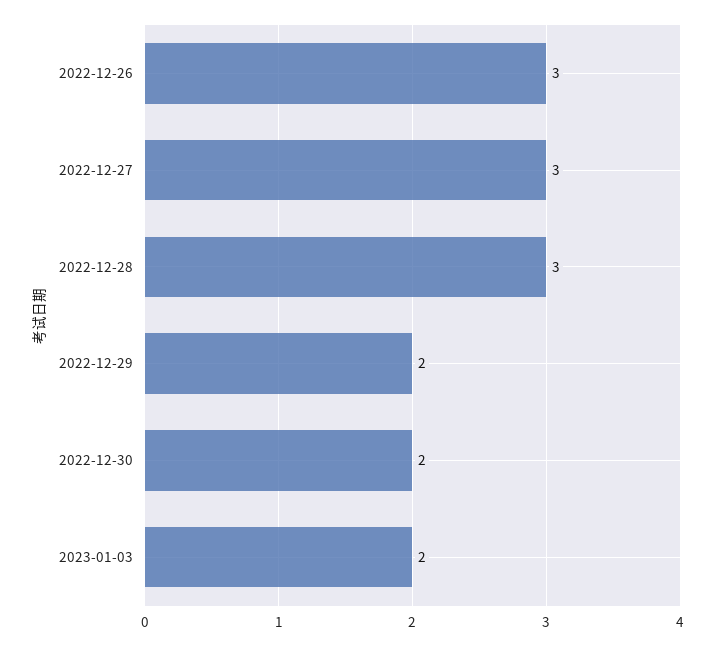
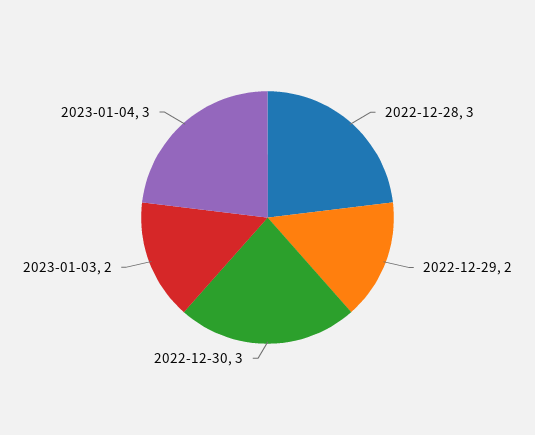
2022-12-26: 3 -> none
2022-12-27: 3 -> none
2022-12-30: 2 -> 3
2023-01-04: none -> 3

